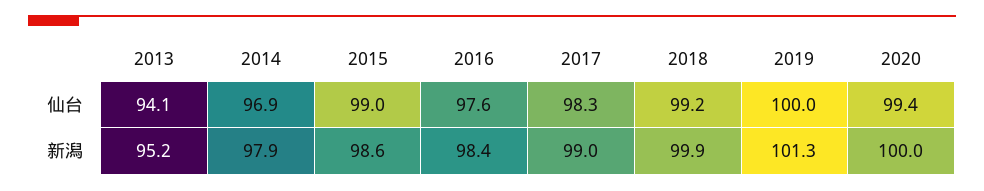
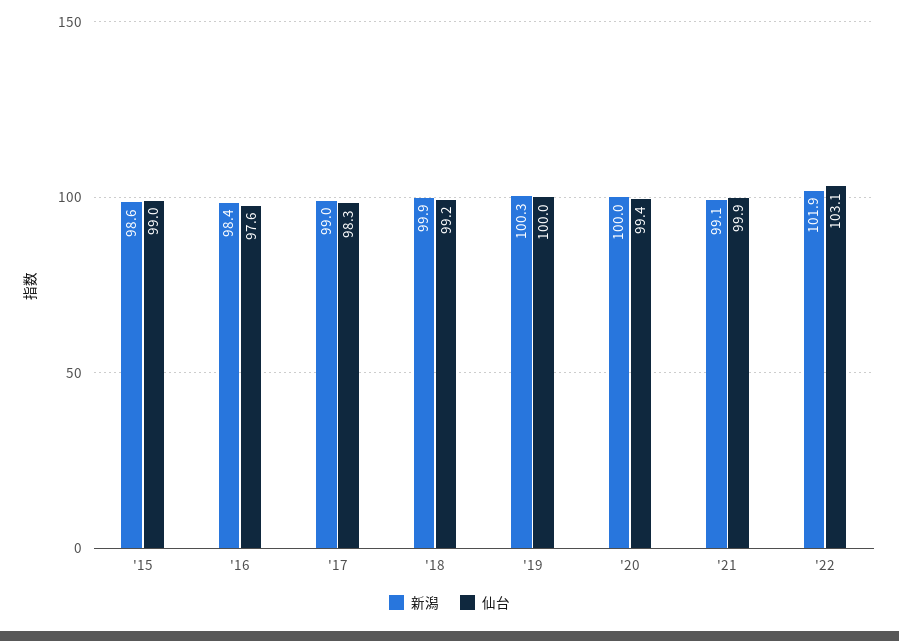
仙台, 2013: 94.1 -> none
仙台, 2014: 96.9 -> none
新潟, 2013: 95.2 -> none
新潟, 2014: 97.9 -> none
新潟, 2019: 101.3 -> 100.3
新潟, '21: none -> 99.1
仙台, '21: none -> 99.9
新潟, '22: none -> 101.9
仙台, '22: none -> 103.1

